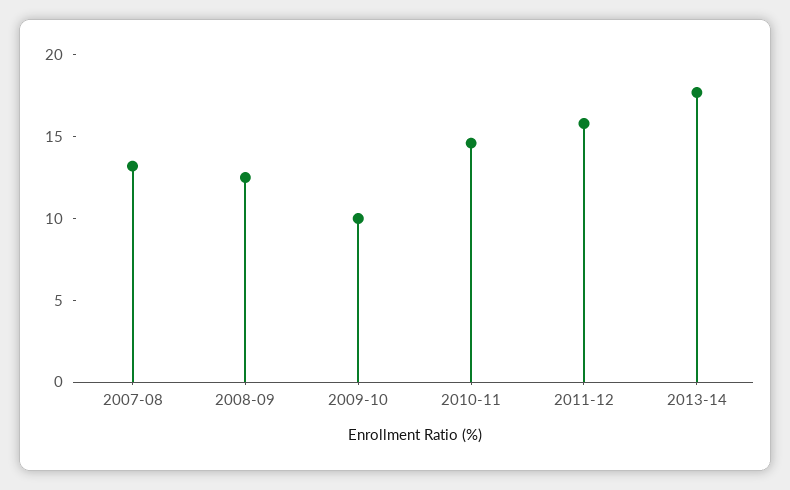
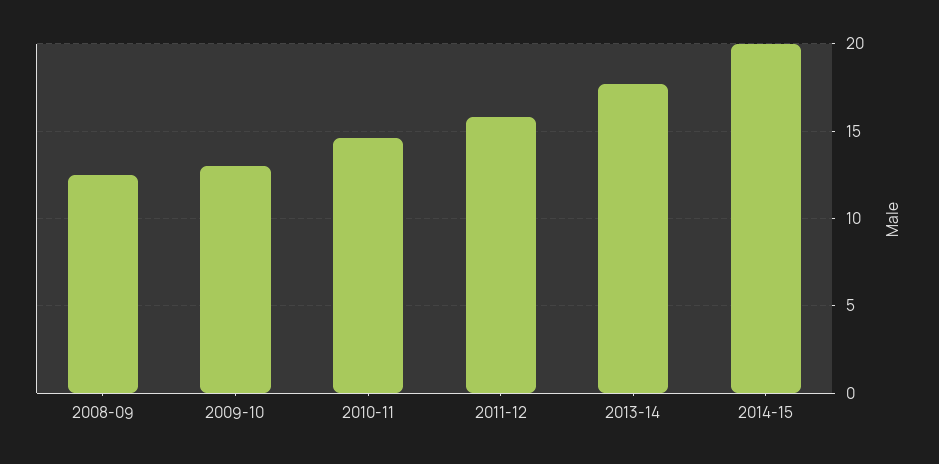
2007-08: 13 -> none
2009-10: 10 -> 13
2014-15: none -> 20

